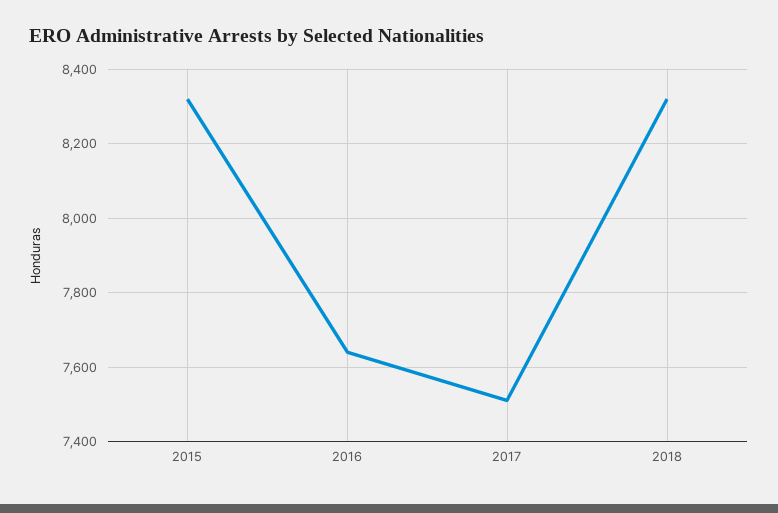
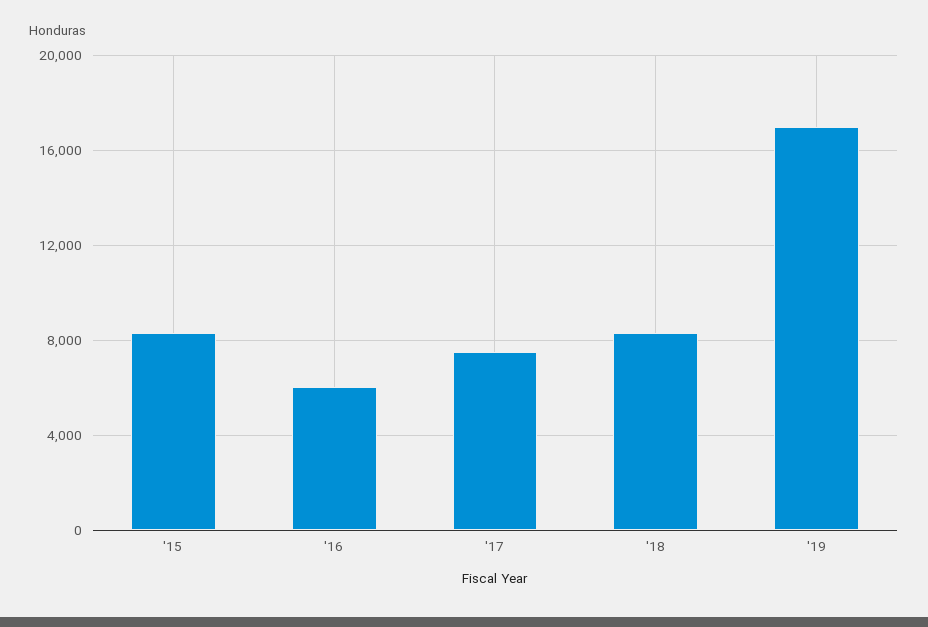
2016: 7640 -> 6000
'19: none -> 17000

